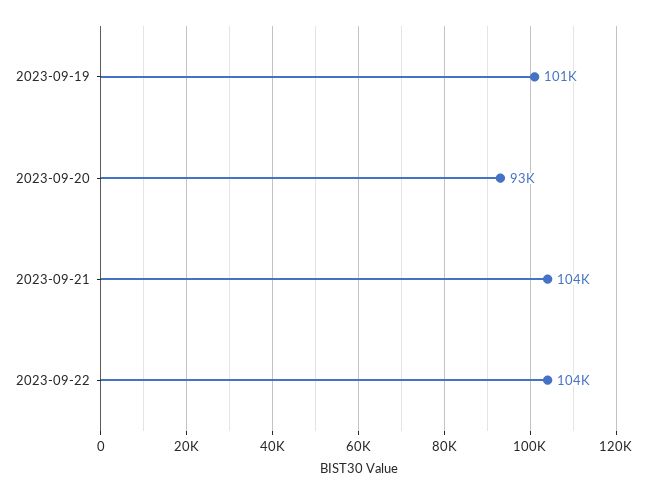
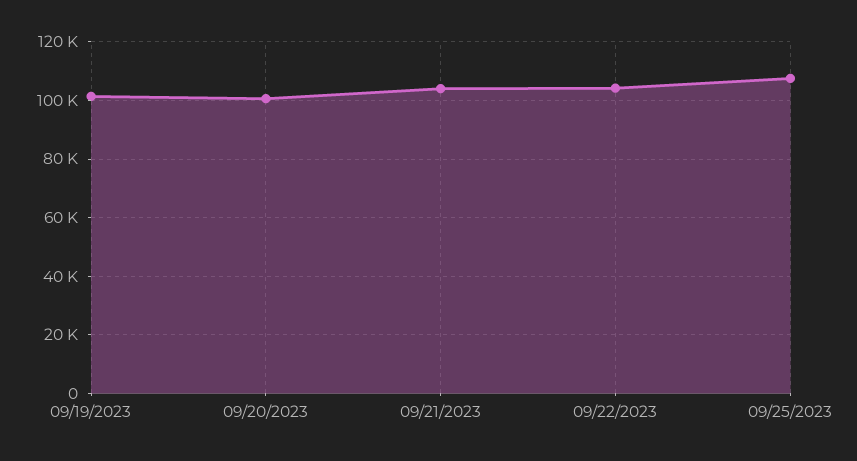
2023-09-20: 93000 -> 100000
09/25/2023: none -> 107500

